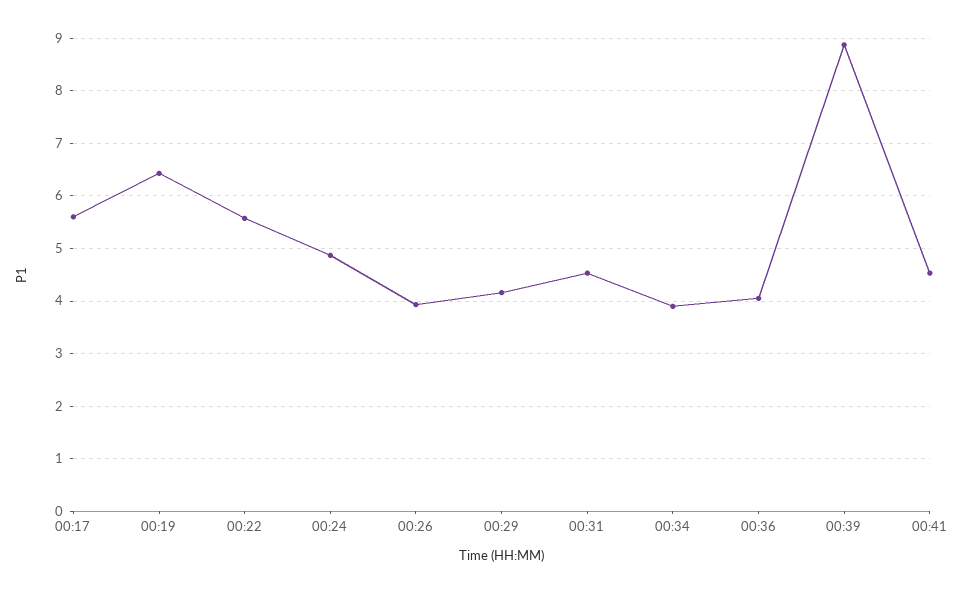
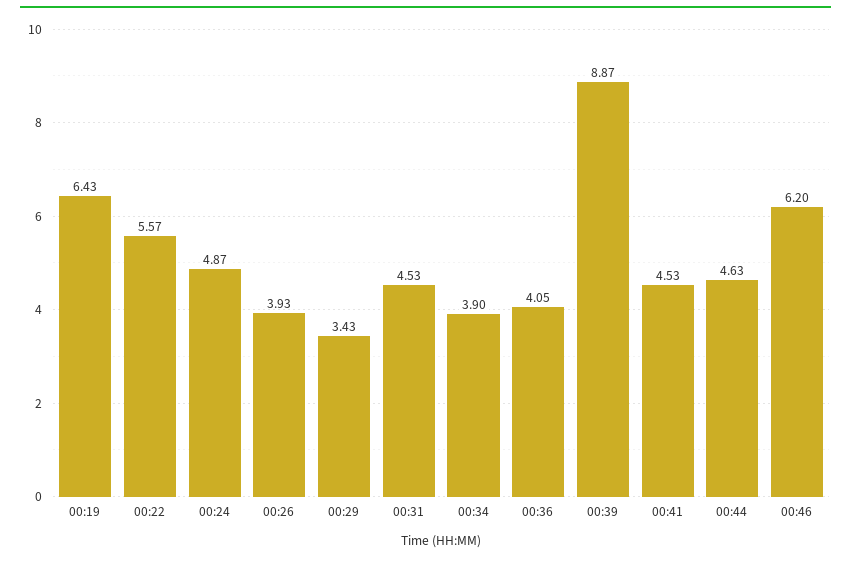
00:17: 5.6 -> none
00:29: 4.2 -> 3.43
00:44: none -> 4.63
00:46: none -> 6.2

